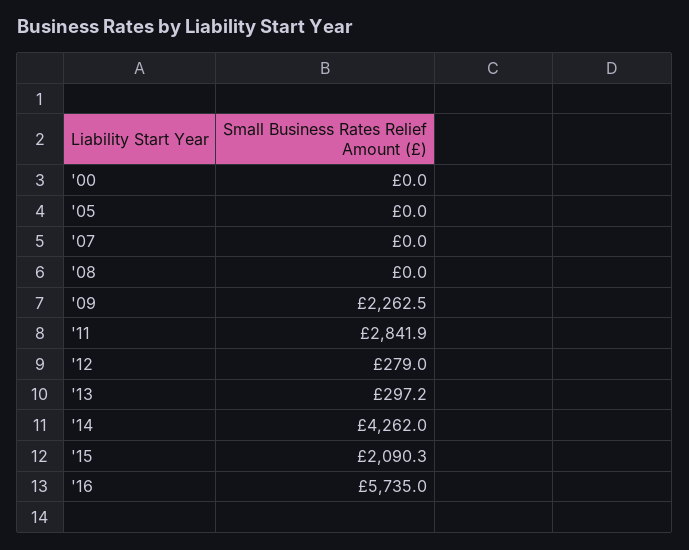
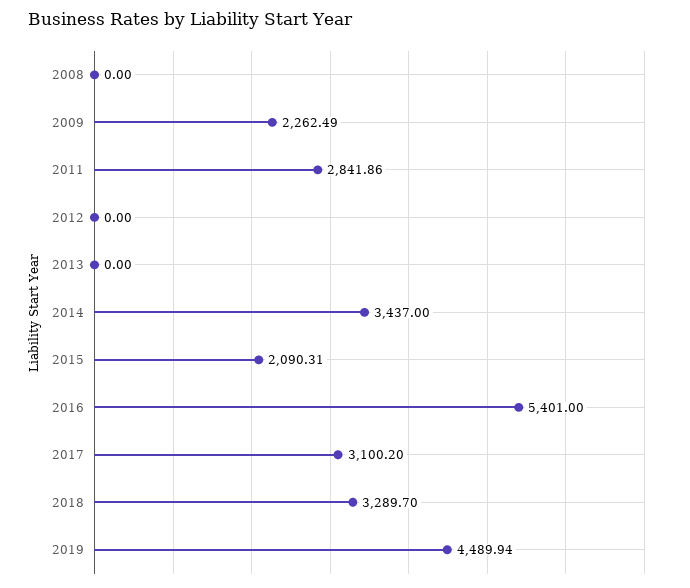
'00: 0 -> none
'05: 0 -> none
'07: 0 -> none
'12: 279 -> 0
'13: 297.2 -> 0
'14: 4262 -> 3437
'16: 5735 -> 5401
2017: none -> 3100.2
2018: none -> 3289.7
2019: none -> 4489.94

